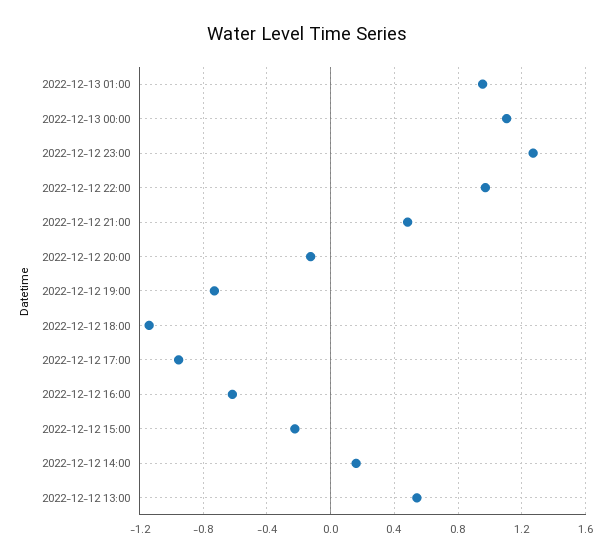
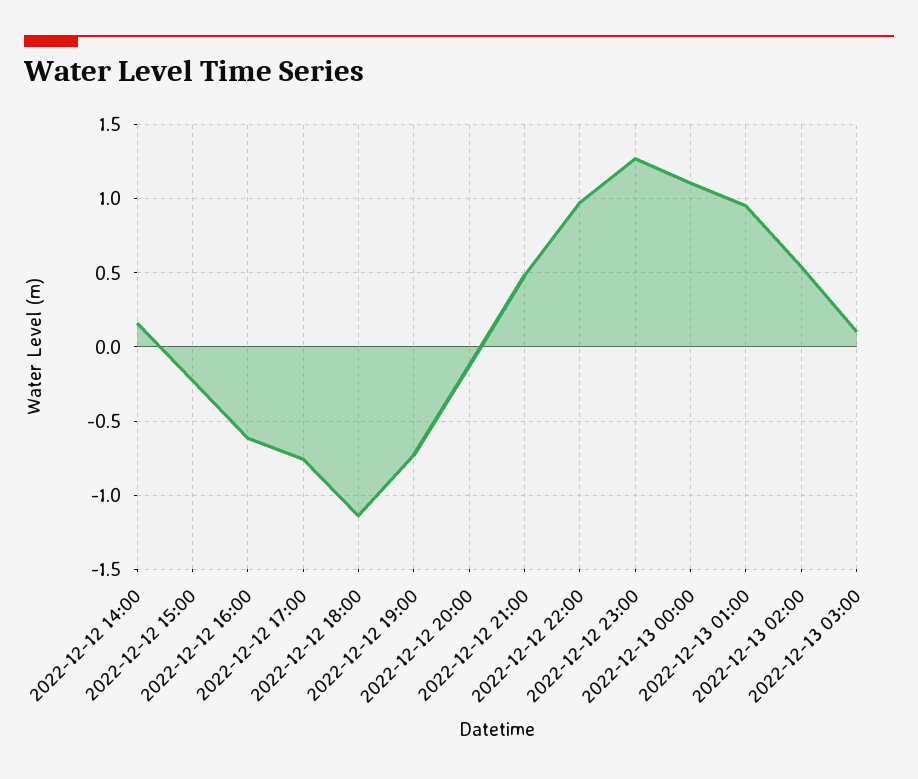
2022-12-12 17:00: -0.95 -> -0.75
2022-12-12 13:00: 0.55 -> none
2022-12-13 02:00: none -> 0.55
2022-12-13 03:00: none -> 0.1

